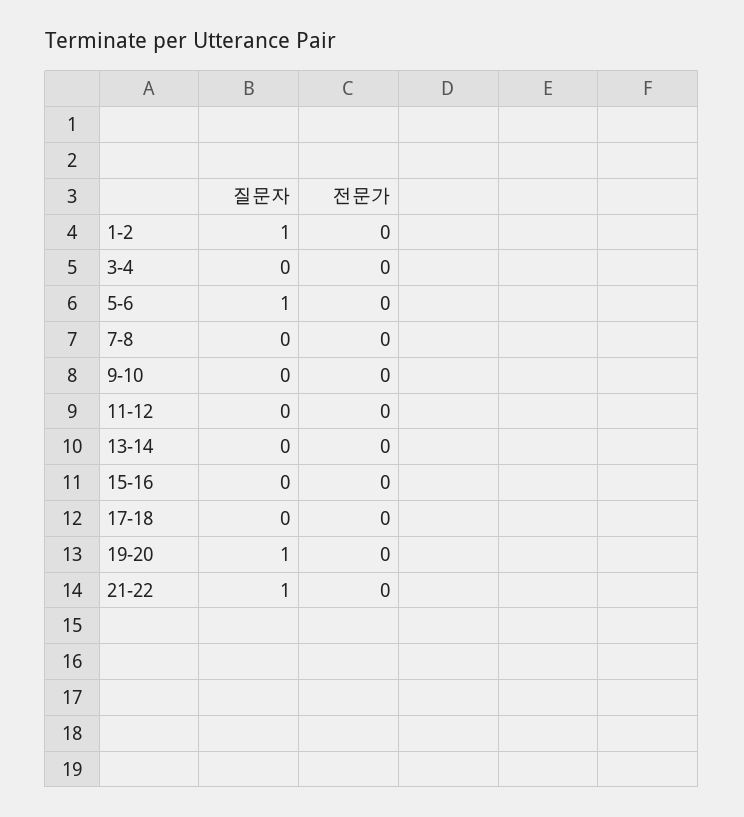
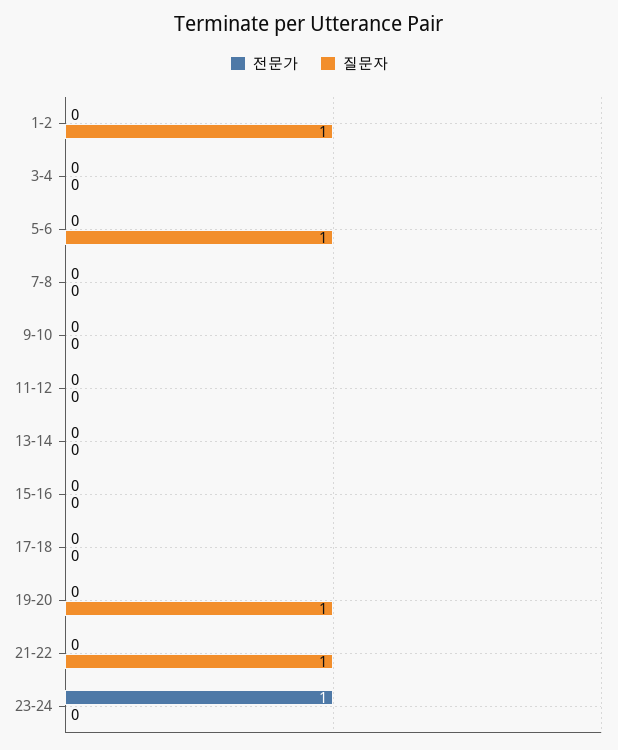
전문가, 23-24: none -> 1
질문자, 23-24: none -> 0

